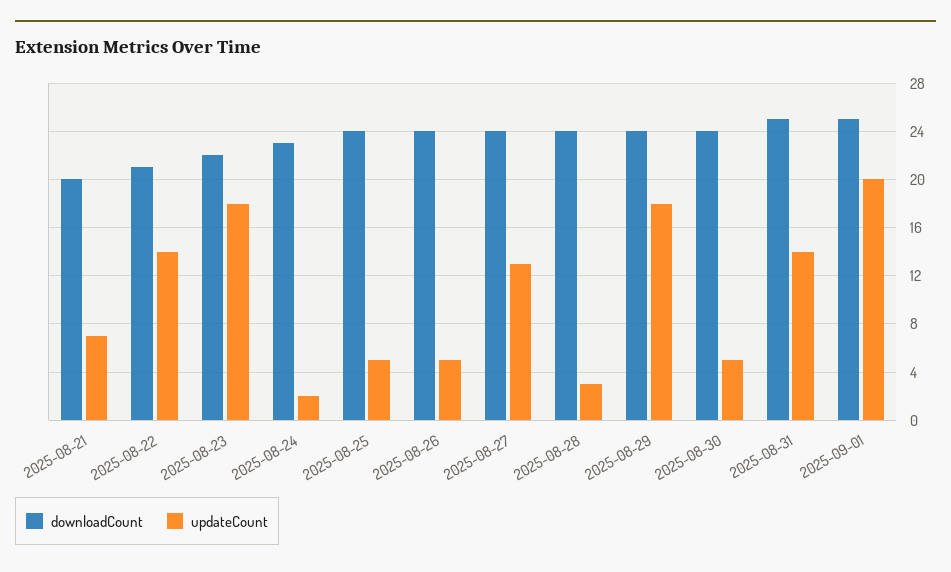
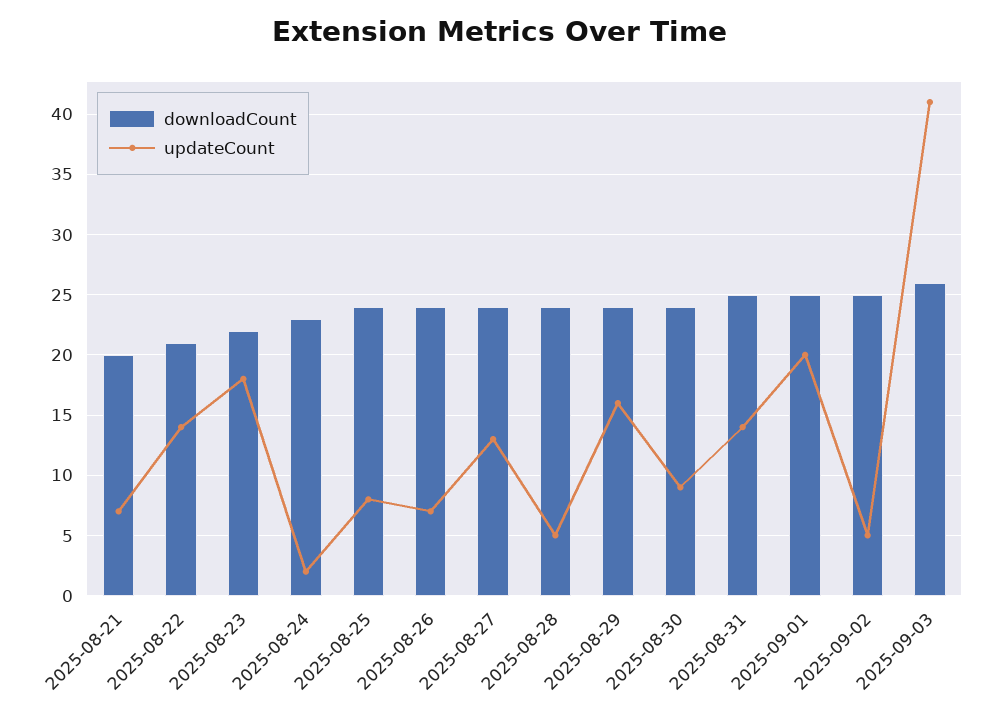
updateCount, 2025-08-25: 5 -> 8
updateCount, 2025-08-26: 5 -> 7
updateCount, 2025-08-28: 3 -> 5
updateCount, 2025-08-29: 18 -> 16
updateCount, 2025-08-30: 5 -> 9
downloadCount, 2025-09-02: none -> 25
updateCount, 2025-09-02: none -> 5
downloadCount, 2025-09-03: none -> 26
updateCount, 2025-09-03: none -> 41

